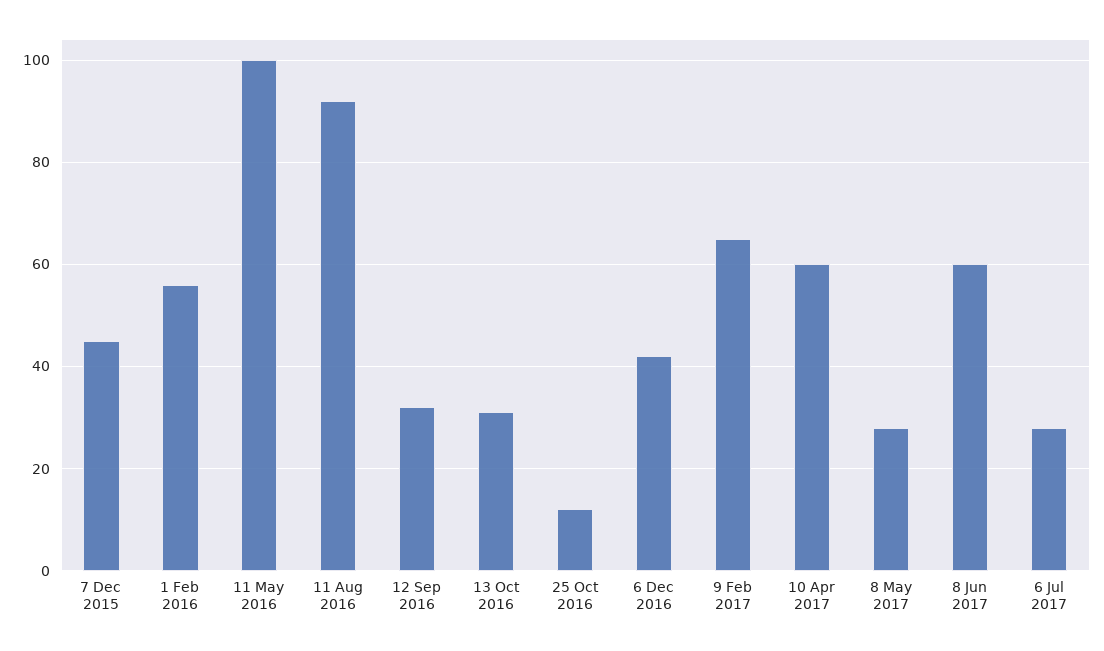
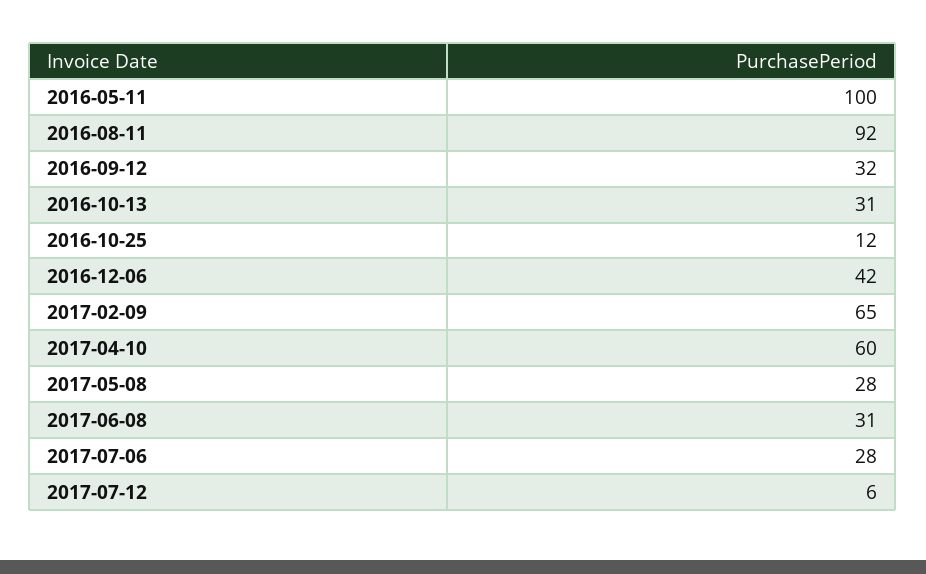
7 Dec 2015: 45 -> none
1 Feb 2016: 55 -> none
8 Jun 2017: 60 -> 31
2017-07-12: none -> 6

